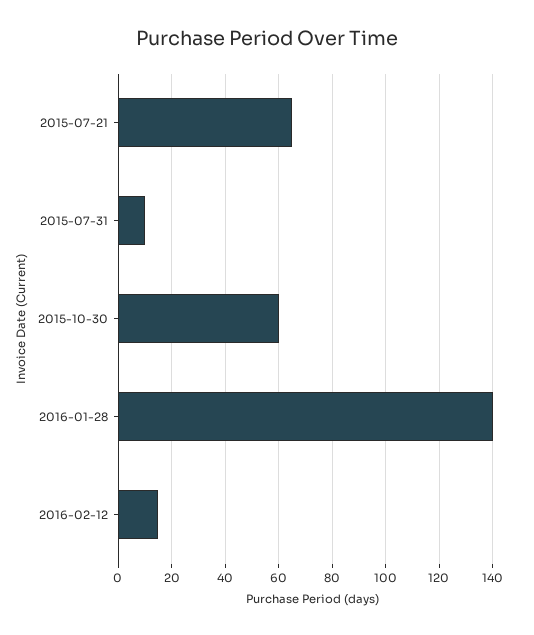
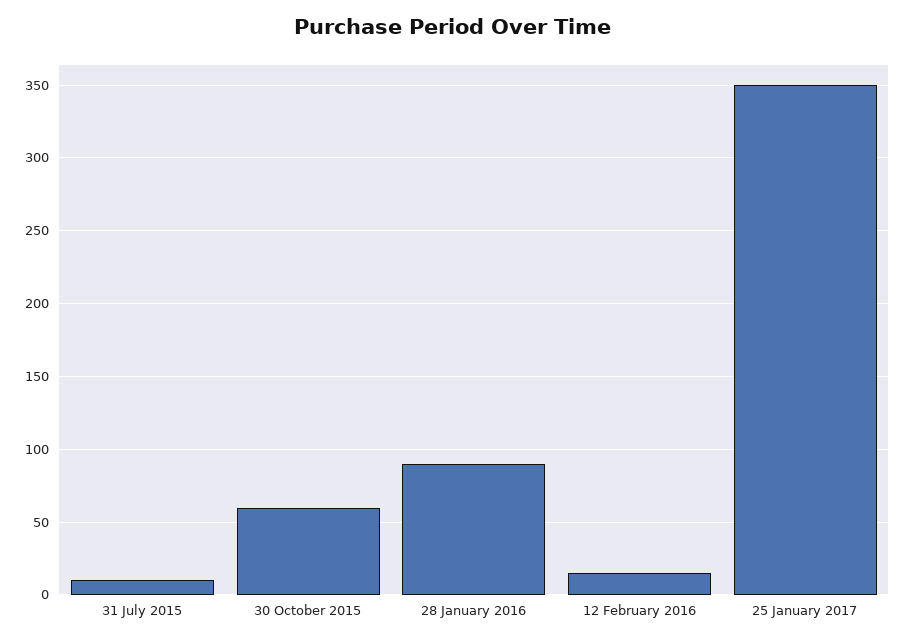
2015-07-21: 65 -> none
2016-01-28: 140 -> 90
25 January 2017: none -> 350

